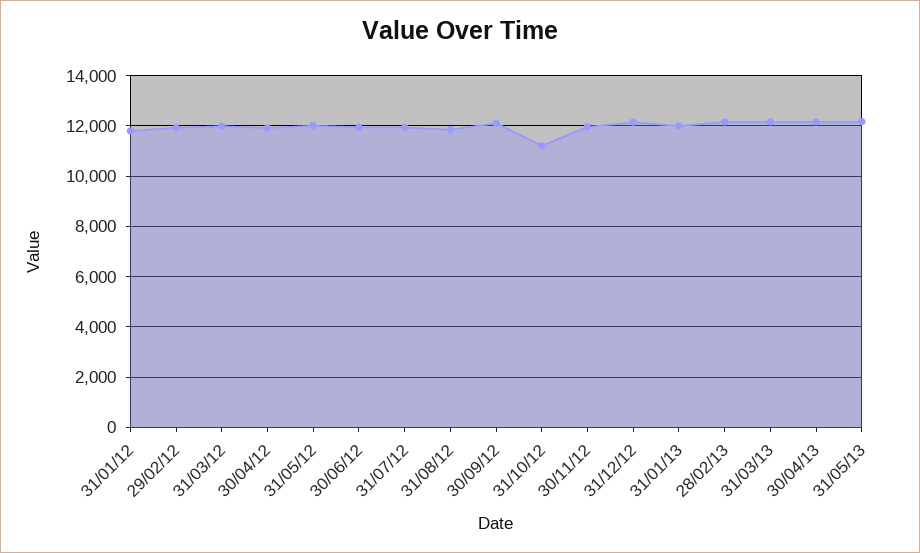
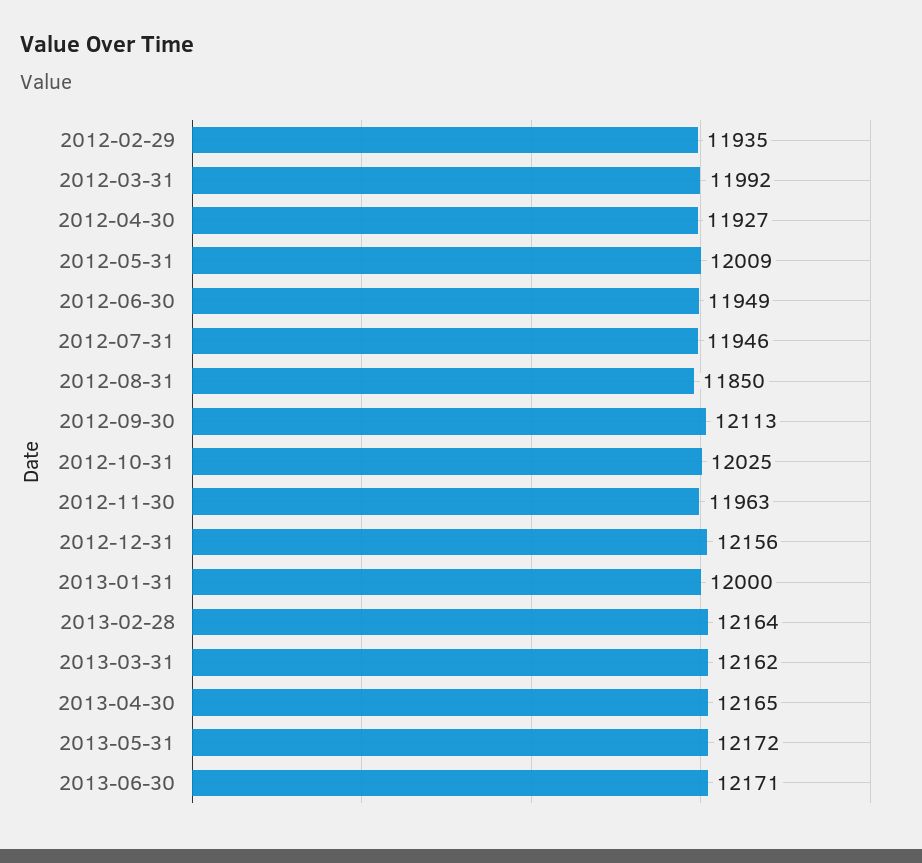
31/01/12: 11750 -> none
31/10/12: 11250 -> 12025
2013-06-30: none -> 12171

